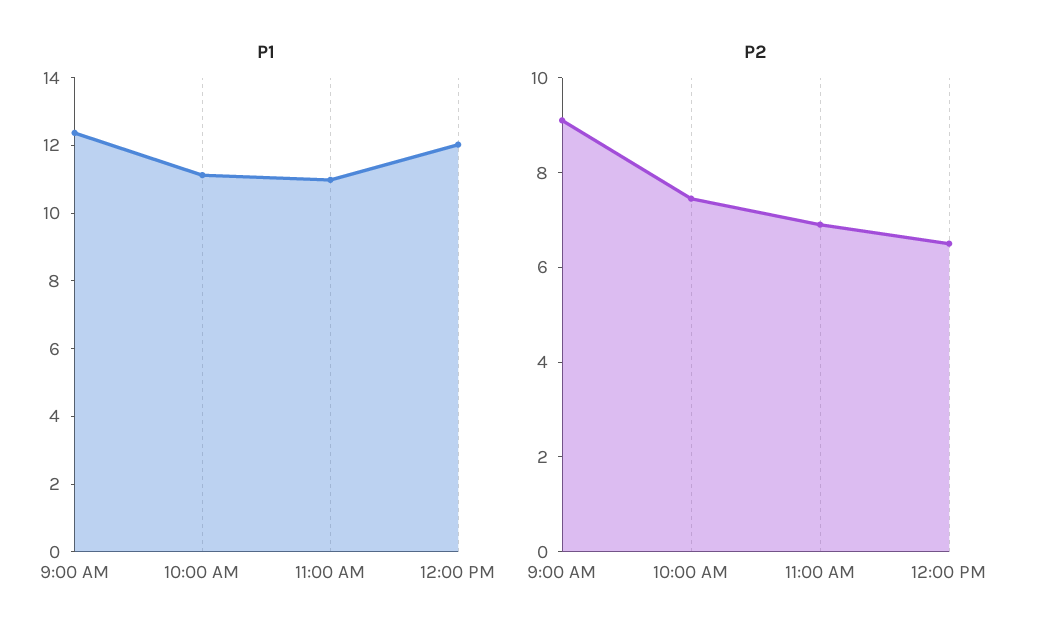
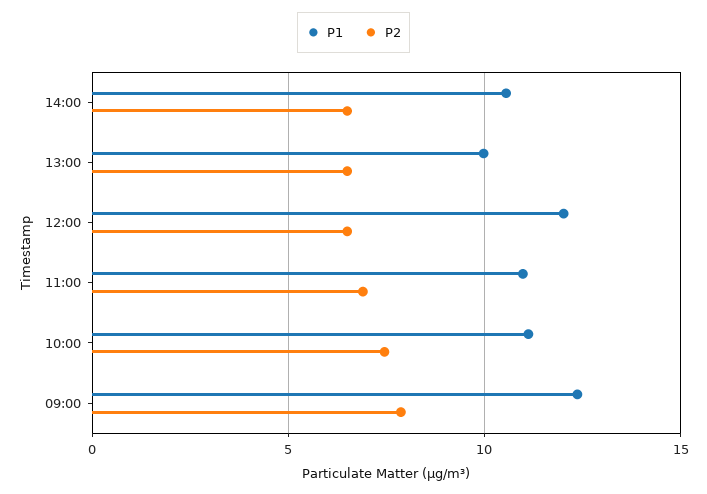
P2, 9:00 AM: 9 -> 8
P1, 14:00: none -> 10.5
P2, 14:00: none -> 6.5
P1, 13:00: none -> 10
P2, 13:00: none -> 6.5

